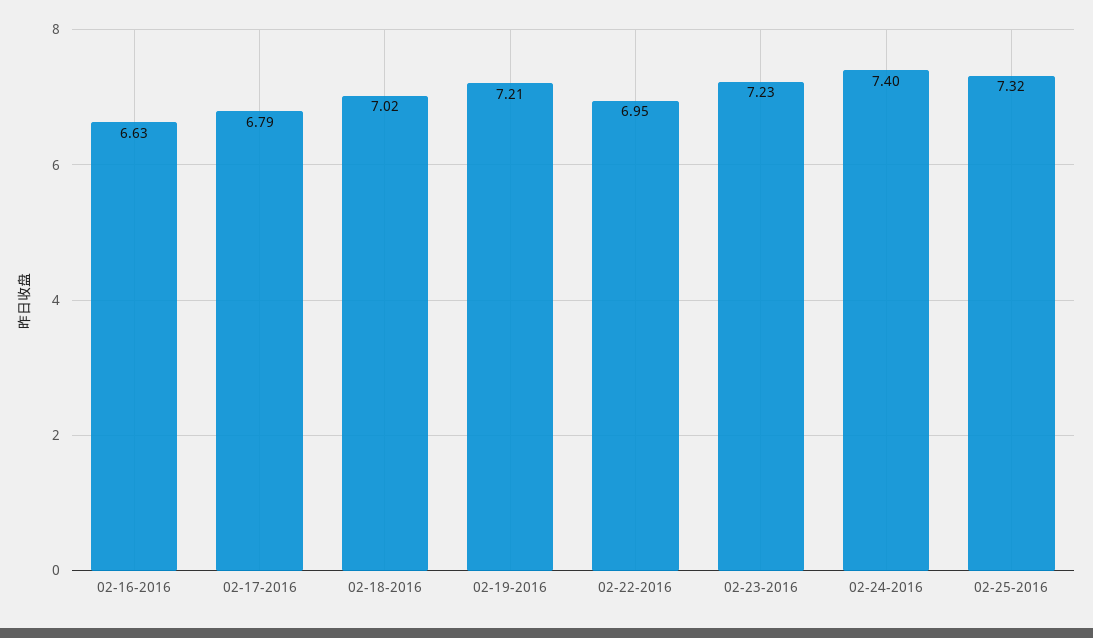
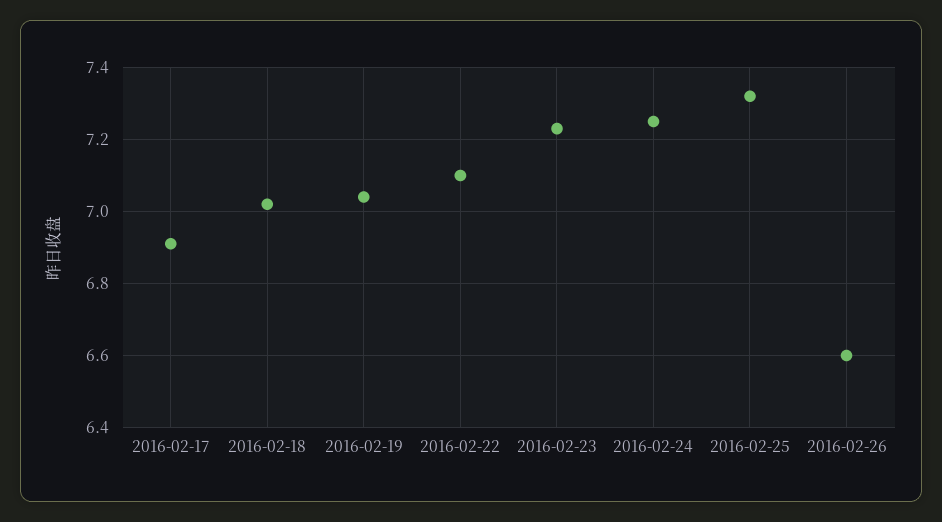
02-16-2016: 6.63 -> none
02-17-2016: 6.79 -> 6.9
02-19-2016: 7.21 -> 7.05
02-22-2016: 6.95 -> 7.1
02-24-2016: 7.4 -> 7.25
2016-02-26: none -> 6.6

